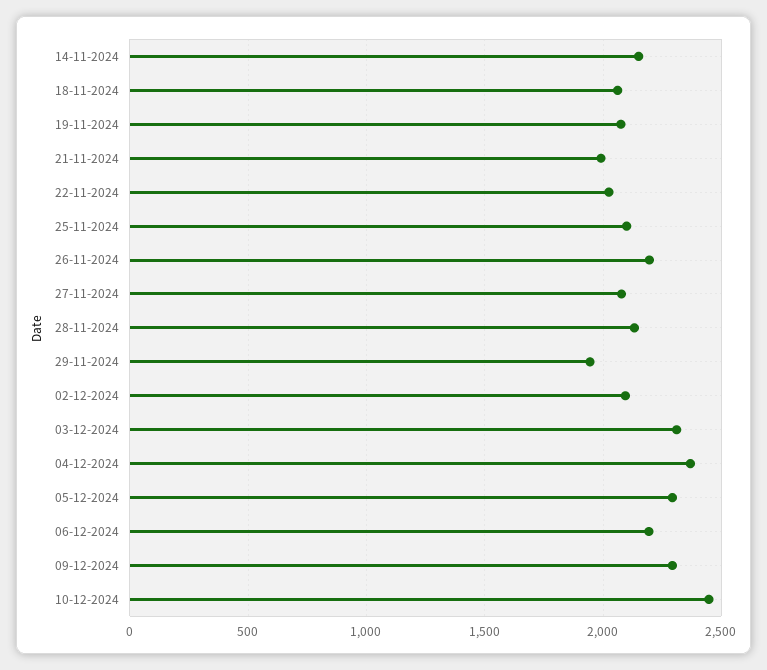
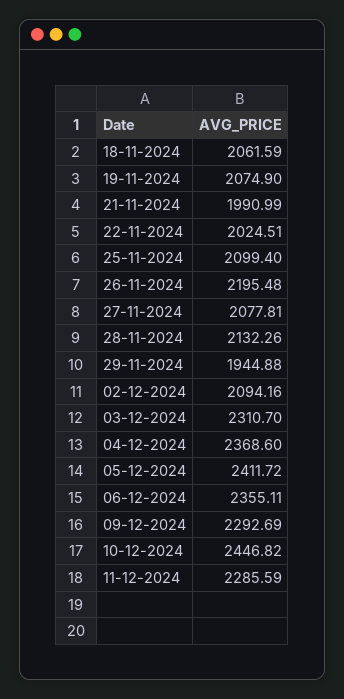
14-11-2024: 2150 -> none
05-12-2024: 2300 -> 2411.72
06-12-2024: 2200 -> 2355.11
11-12-2024: none -> 2285.59

